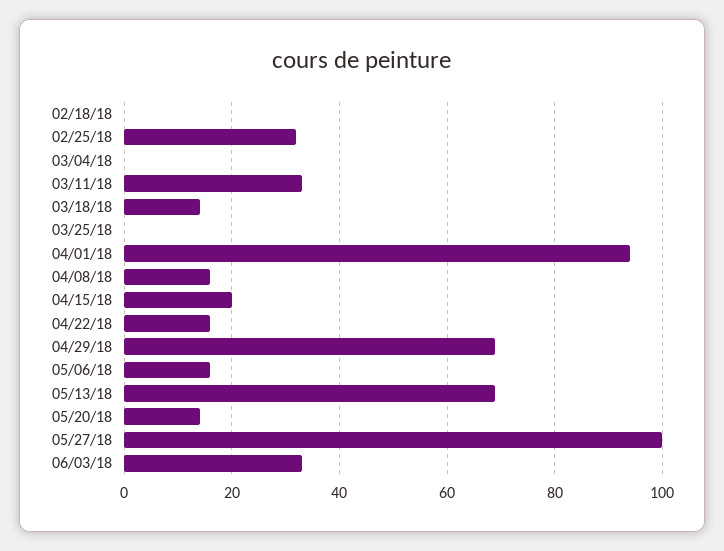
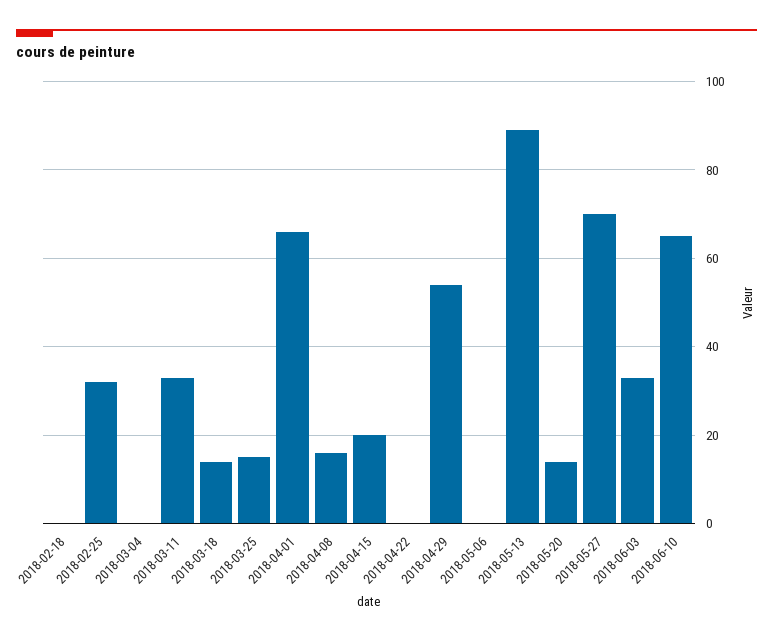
03/25/18: 0 -> 15
04/01/18: 95 -> 65
04/22/18: 15 -> 0
04/29/18: 70 -> 55
05/06/18: 15 -> 0
05/13/18: 70 -> 90
05/27/18: 100 -> 70
2018-06-10: none -> 65

